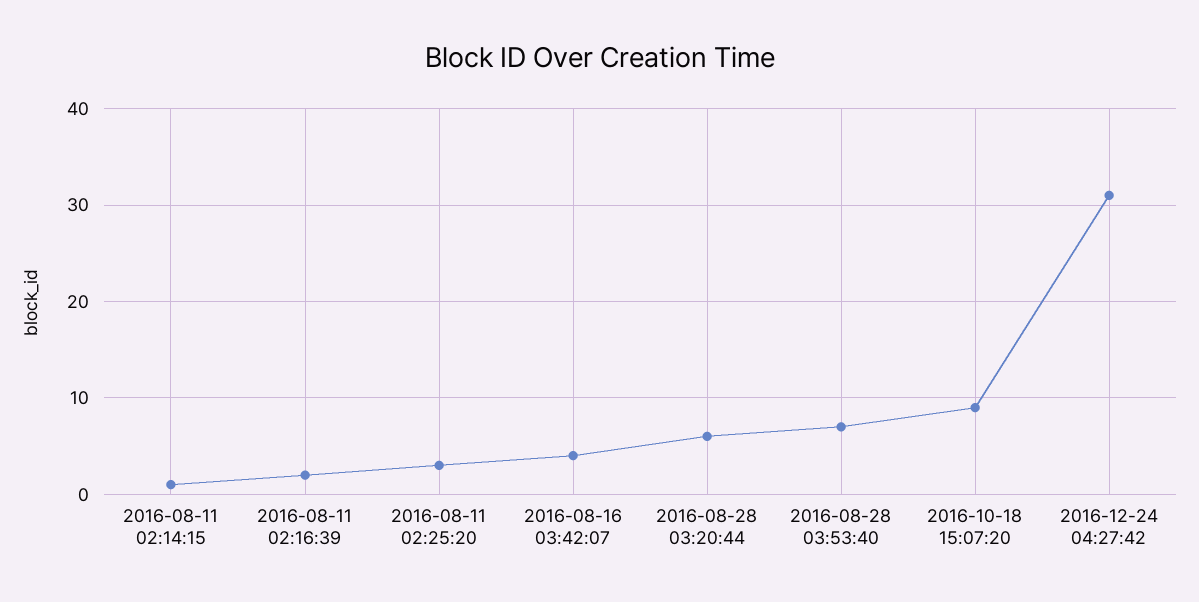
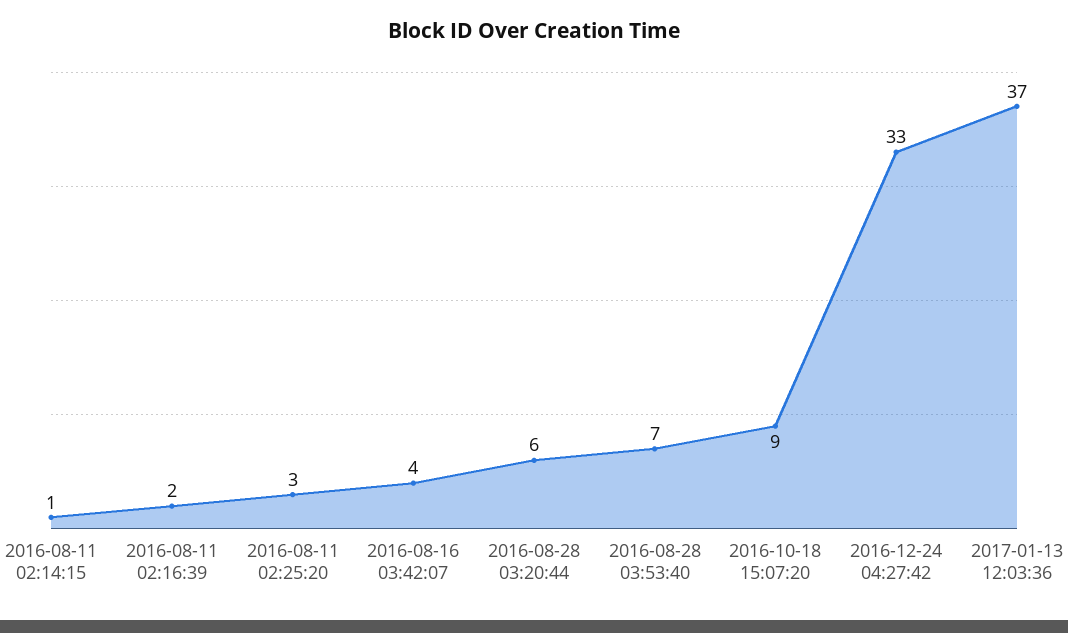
2016-12-24 04:27:42: 31 -> 33
2017-01-13 12:03:36: none -> 37

